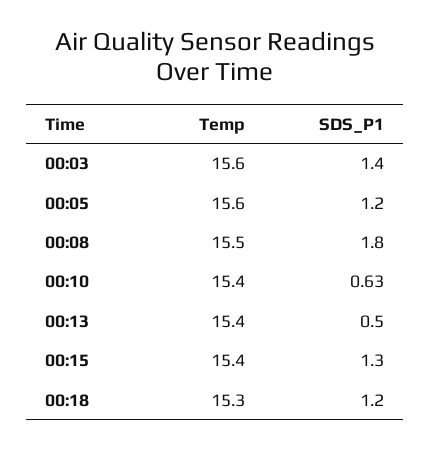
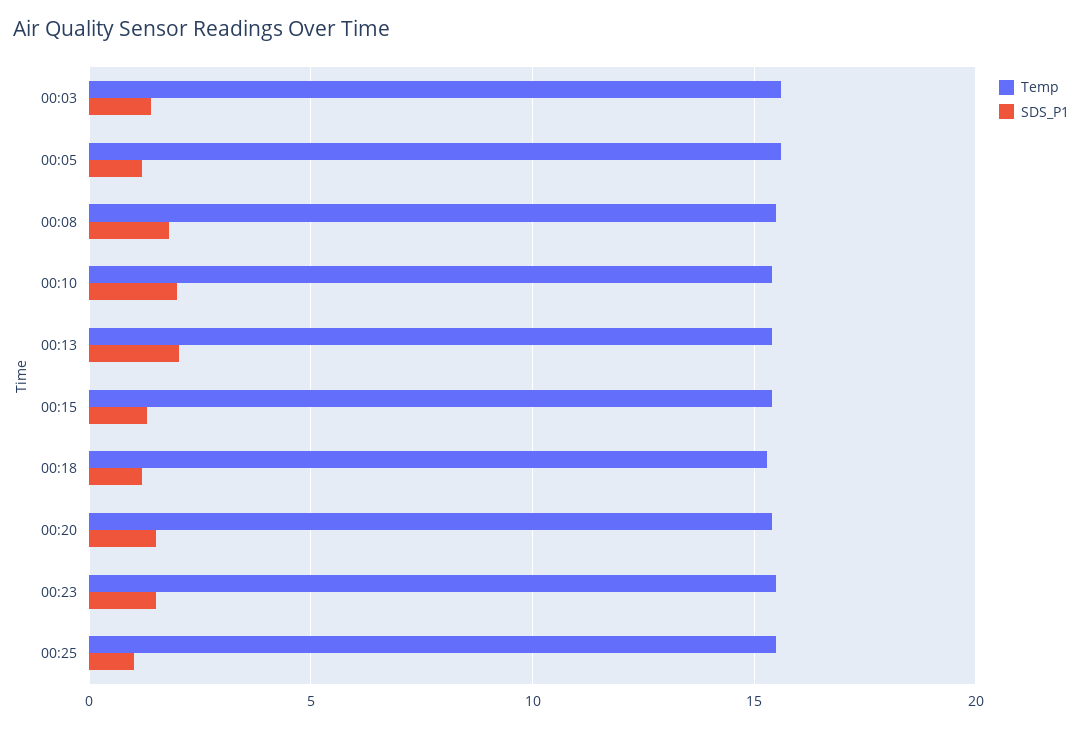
SDS_P1, 00:10: 0.63 -> 2
SDS_P1, 00:13: 0.5 -> 2
Temp, 00:20: none -> 15.5
SDS_P1, 00:20: none -> 1.5
Temp, 00:23: none -> 15.5
SDS_P1, 00:23: none -> 1.5
Temp, 00:25: none -> 15.5
SDS_P1, 00:25: none -> 1

